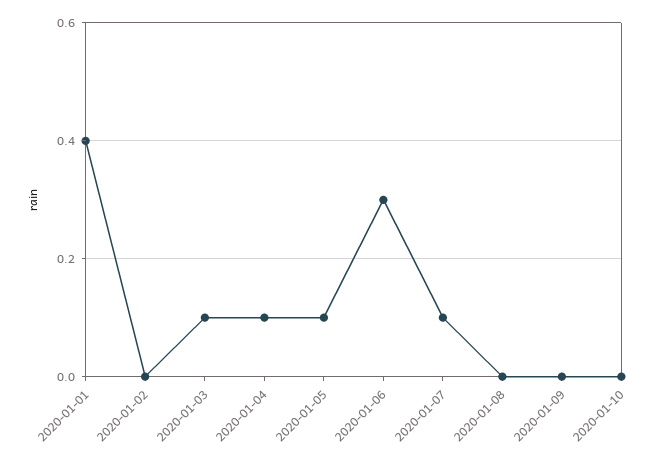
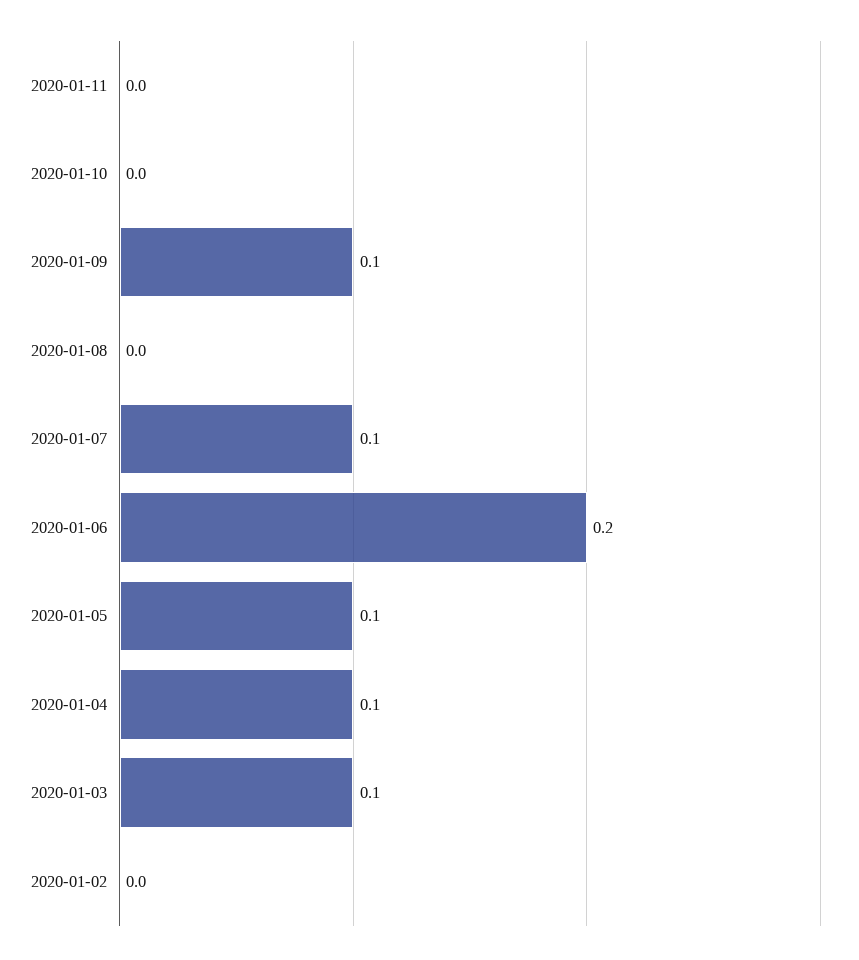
2020-01-01: 0.4 -> none
2020-01-06: 0.3 -> 0.2
2020-01-09: 0 -> 0.1
2020-01-11: none -> 0

